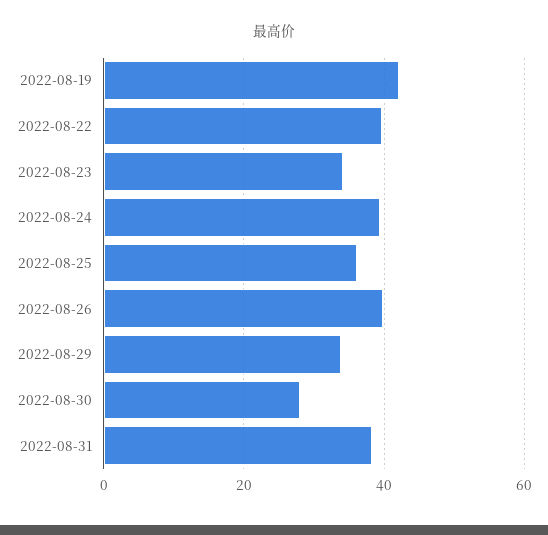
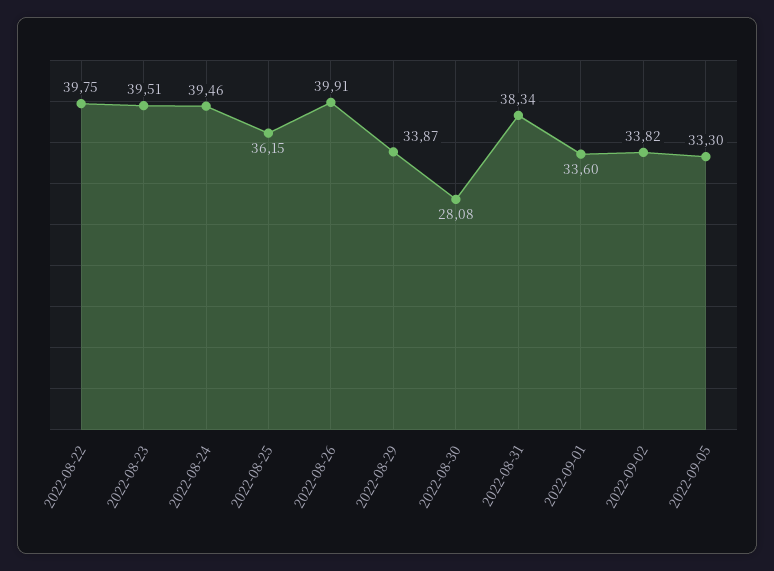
2022-08-19: 42 -> none
2022-08-23: 34 -> 39.51
2022-09-01: none -> 33.6
2022-09-02: none -> 33.82
2022-09-05: none -> 33.3

